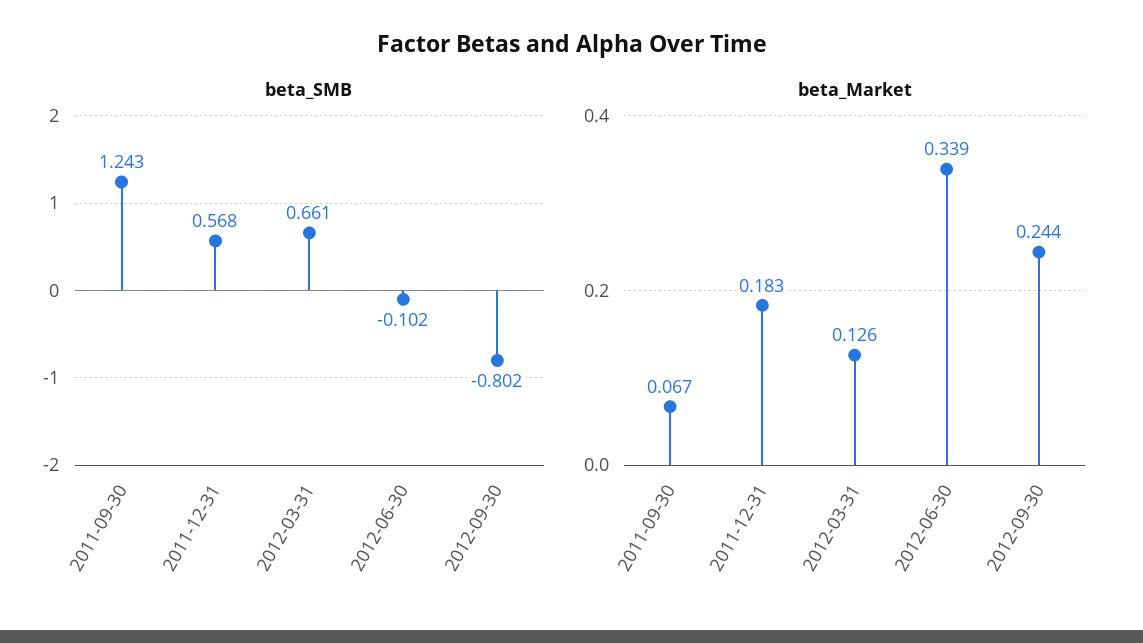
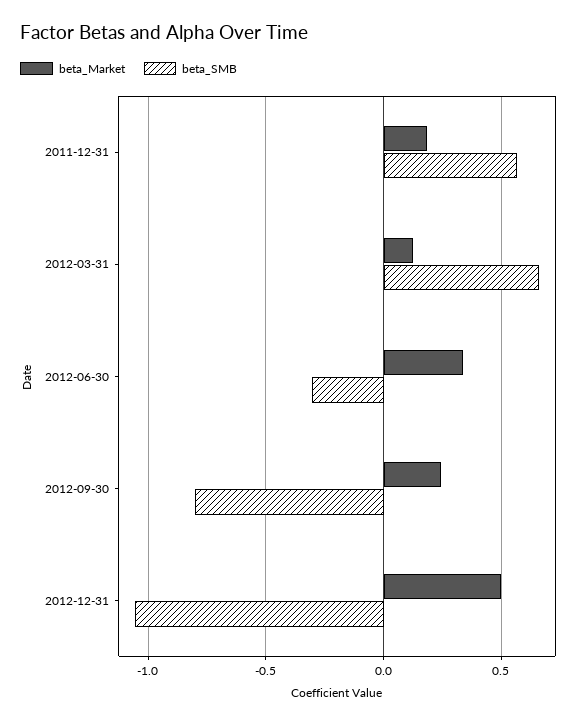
beta_SMB, 2011-09-30: 1.243 -> none
beta_SMB, 2012-06-30: -0.102 -> -0.3
beta_Market, 2011-09-30: 0.067 -> none
beta_Market, 2012-12-31: none -> 0.5
beta_SMB, 2012-12-31: none -> -1.05

